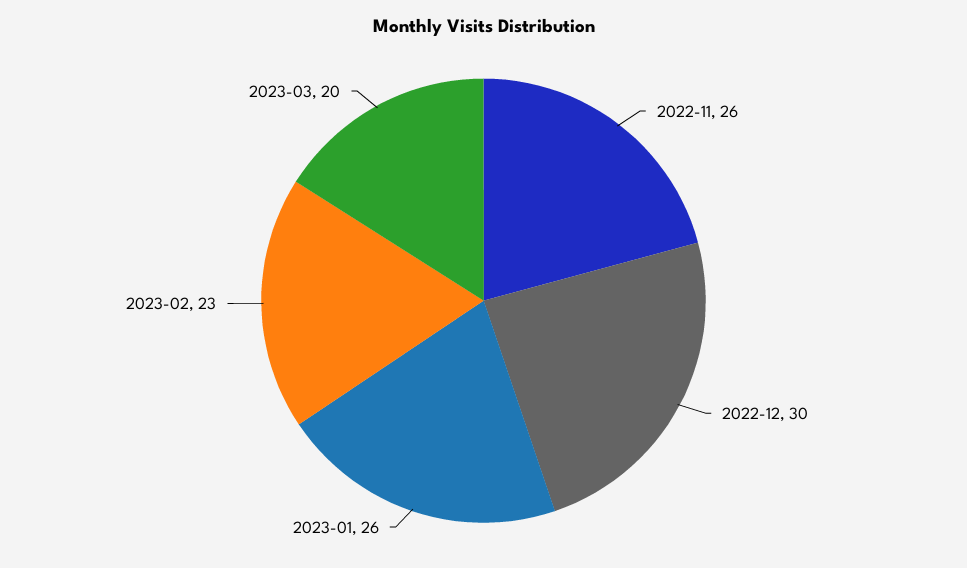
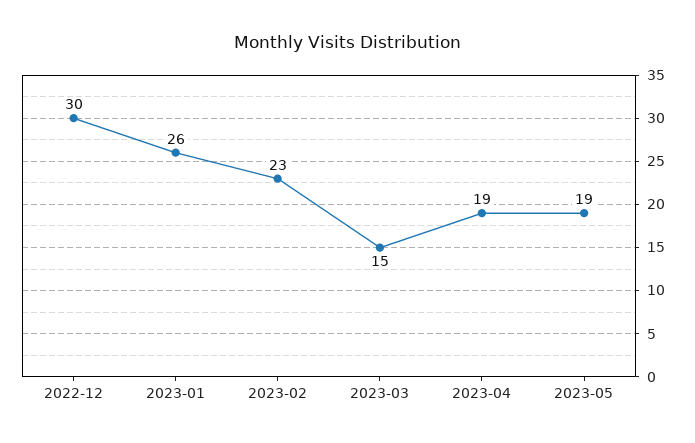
2022-11: 26 -> none
2023-03: 20 -> 15
2023-04: none -> 19
2023-05: none -> 19

